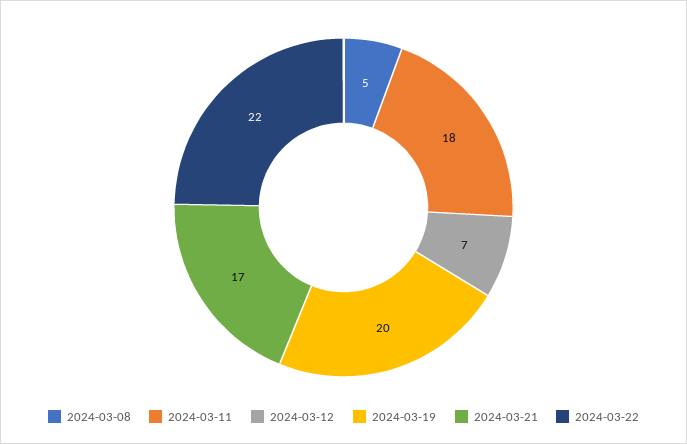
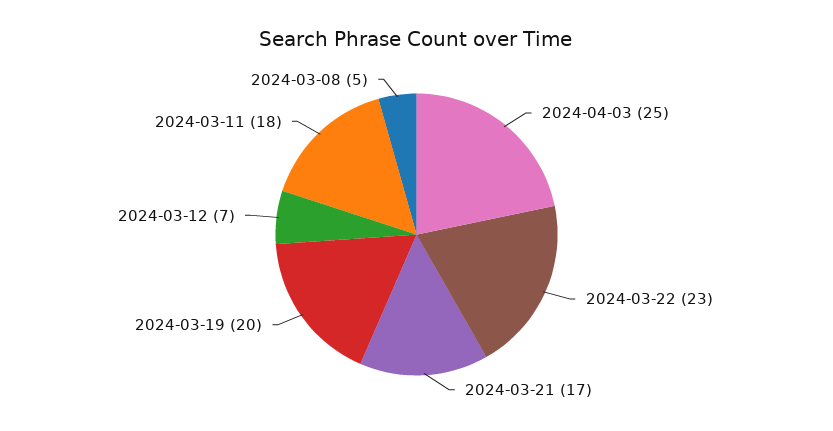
2024-03-22: 22 -> 23
2024-04-03: none -> 25

